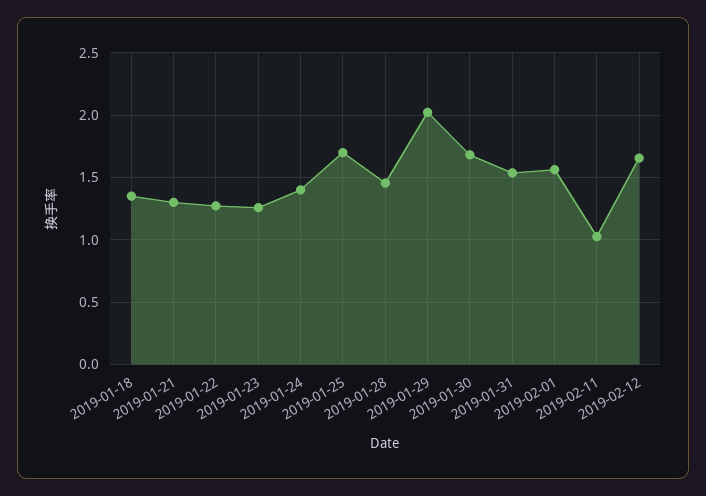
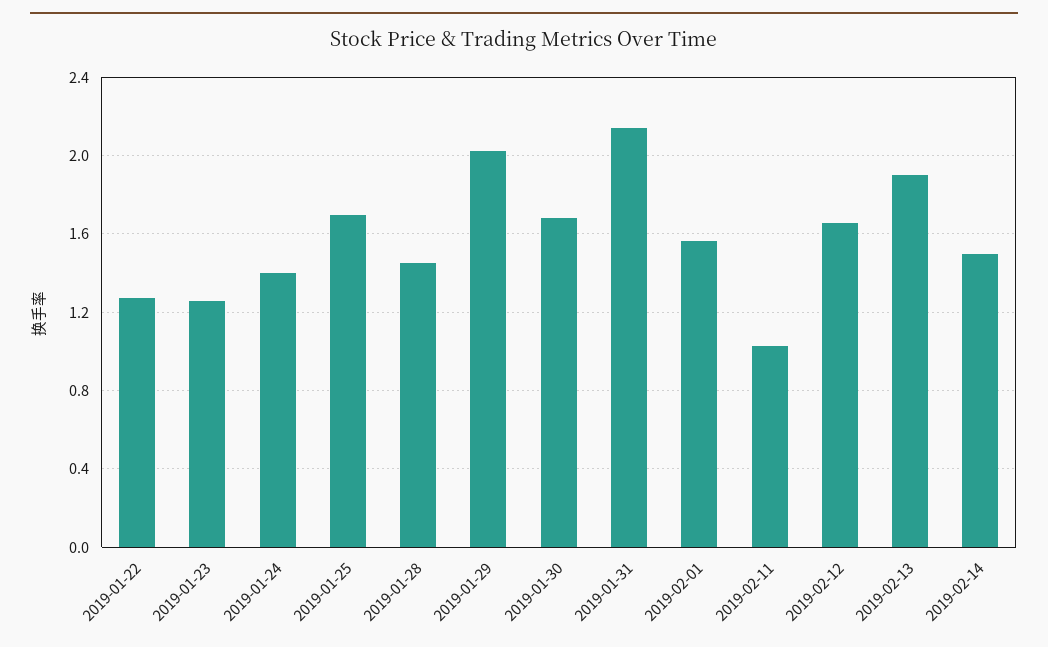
2019-01-18: 1.35 -> none
2019-01-21: 1.3 -> none
2019-01-31: 1.55 -> 2.15
2019-02-13: none -> 1.9
2019-02-14: none -> 1.5

